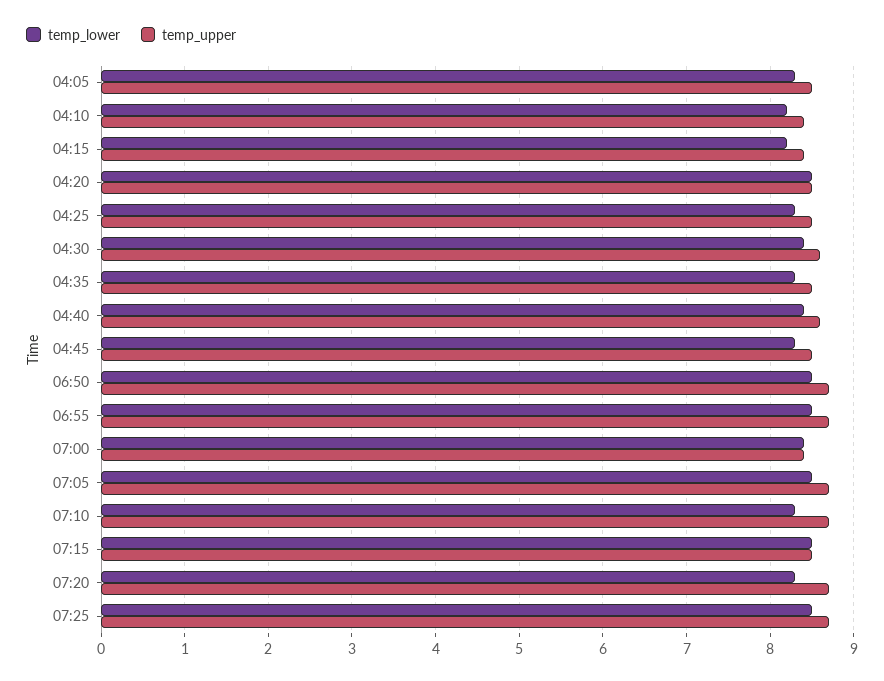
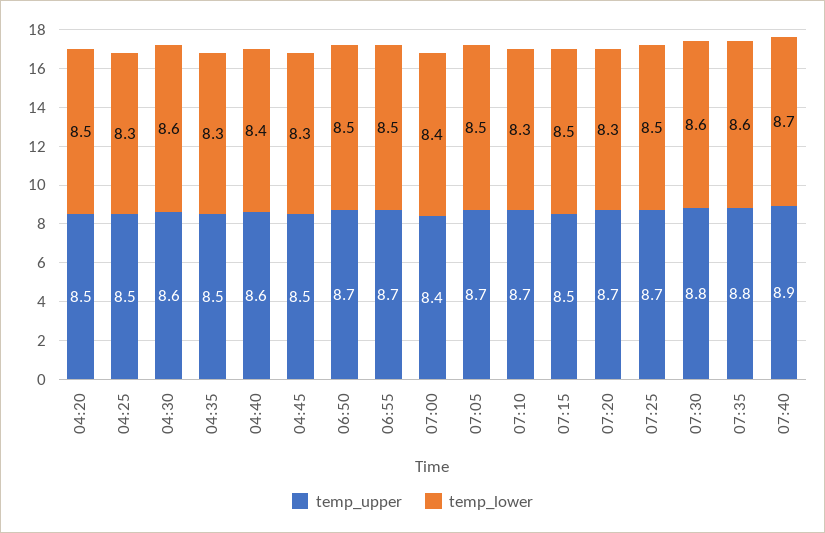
temp_lower, 04:05: 8.3 -> none
temp_upper, 04:05: 8.5 -> none
temp_lower, 04:10: 8.2 -> none
temp_upper, 04:10: 8.4 -> none
temp_lower, 04:15: 8.2 -> none
temp_upper, 04:15: 8.4 -> none
temp_lower, 04:30: 8.4 -> 8.6
temp_upper, 07:30: none -> 8.8
temp_lower, 07:30: none -> 8.6
temp_upper, 07:35: none -> 8.8
temp_lower, 07:35: none -> 8.6
temp_upper, 07:40: none -> 8.9
temp_lower, 07:40: none -> 8.7

